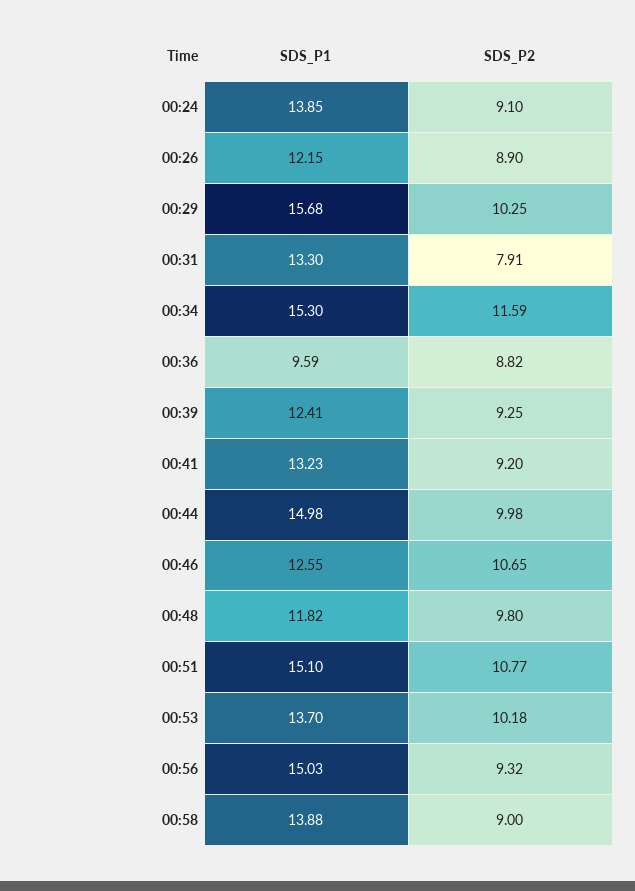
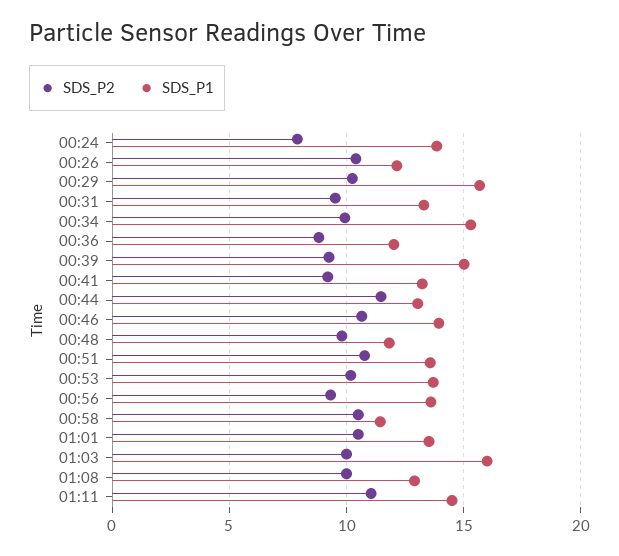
SDS_P2, 00:24: 9.1 -> 8
SDS_P2, 00:26: 8.9 -> 10.5
SDS_P2, 00:31: 7.91 -> 9.5
SDS_P2, 00:34: 11.59 -> 10
SDS_P1, 00:36: 9.59 -> 12
SDS_P1, 00:39: 12.41 -> 15
SDS_P1, 00:44: 14.98 -> 13
SDS_P2, 00:44: 9.98 -> 11.5
SDS_P1, 00:46: 12.55 -> 14
SDS_P1, 00:51: 15.1 -> 13.5
SDS_P1, 00:56: 15.03 -> 13.5
SDS_P1, 00:58: 13.88 -> 11.5
SDS_P2, 00:58: 9 -> 10.5
SDS_P2, 01:01: none -> 10.5
SDS_P1, 01:01: none -> 13.5
SDS_P2, 01:03: none -> 10
SDS_P1, 01:03: none -> 16
SDS_P2, 01:08: none -> 10
SDS_P1, 01:08: none -> 13
SDS_P2, 01:11: none -> 11
SDS_P1, 01:11: none -> 14.5

